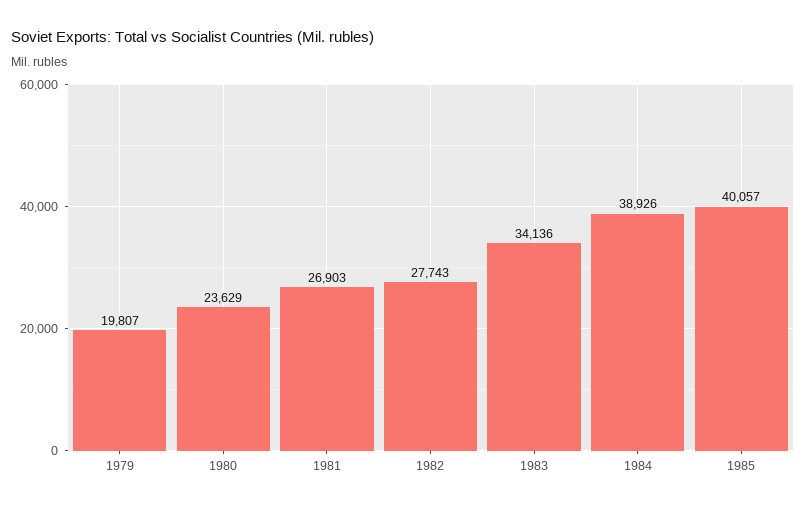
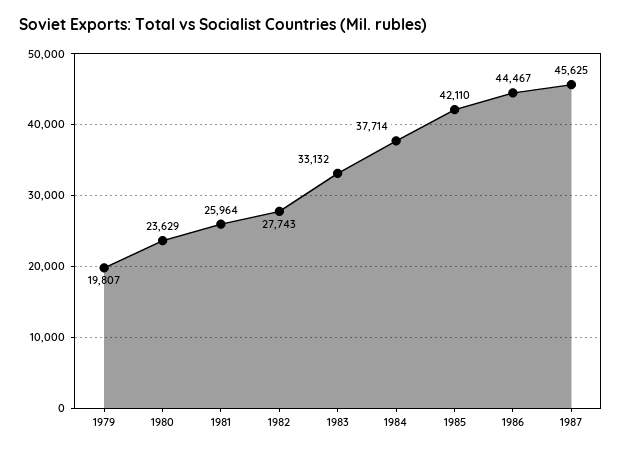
1981: 26903 -> 25964
1983: 34136 -> 33132
1984: 38926 -> 37714
1985: 40057 -> 42110
1986: none -> 44467
1987: none -> 45625

